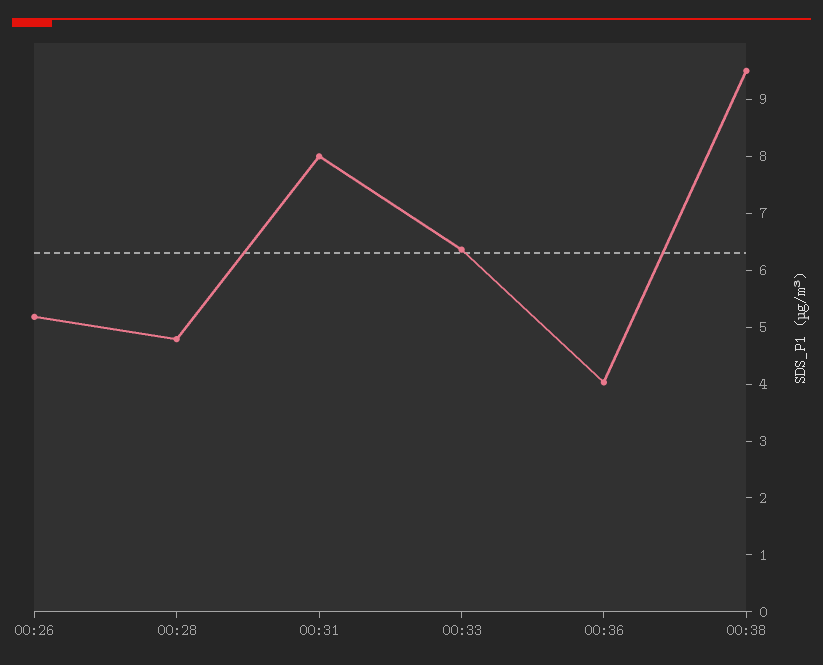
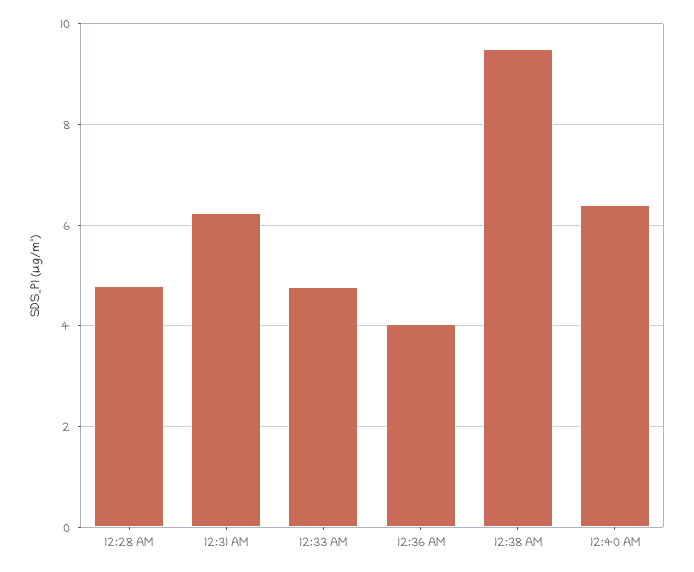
00:26: 5.2 -> none
00:31: 8 -> 6.2
00:33: 6.4 -> 4.8
12:40 AM: none -> 6.4

